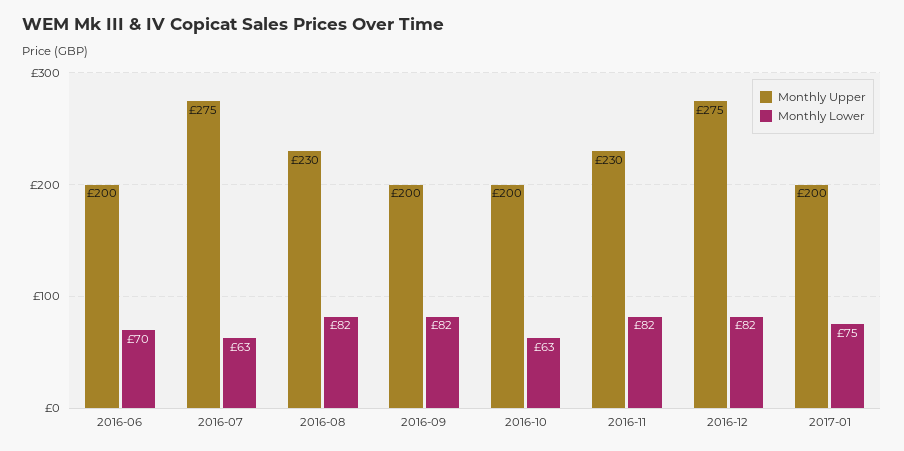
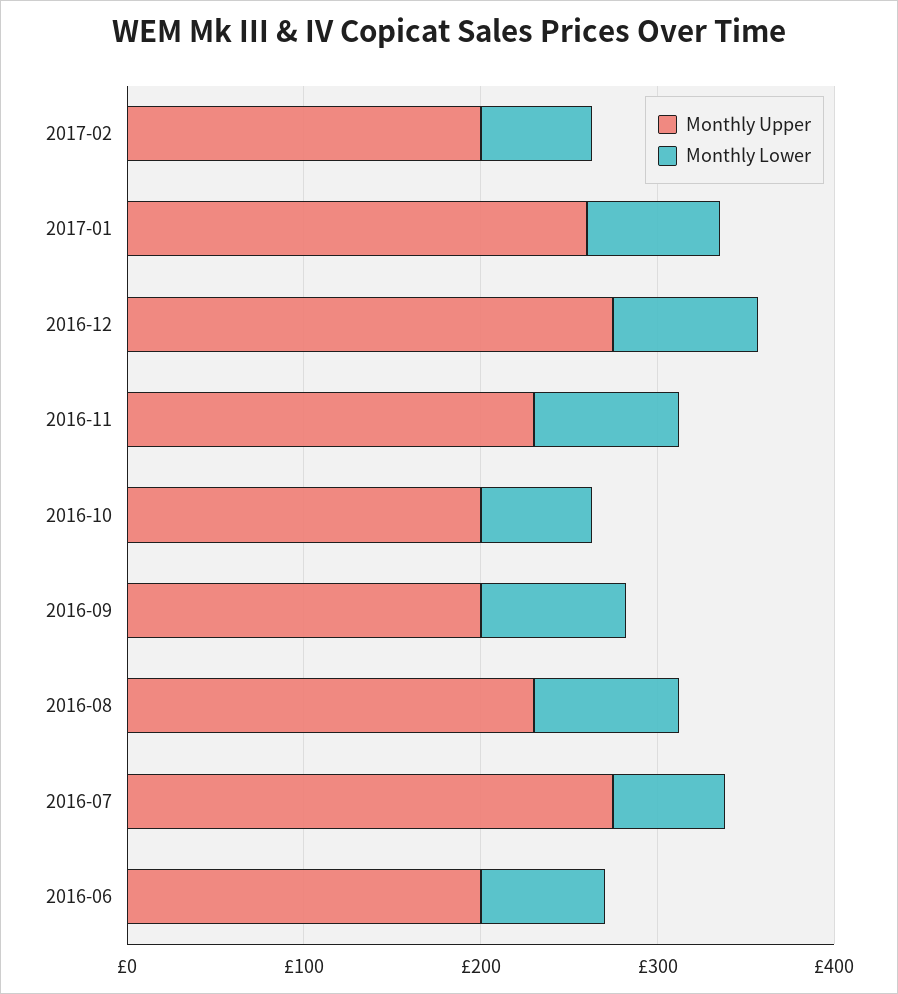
Monthly Upper, 2017-01: 200 -> 260
Monthly Upper, 2017-02: none -> 200
Monthly Lower, 2017-02: none -> 60

